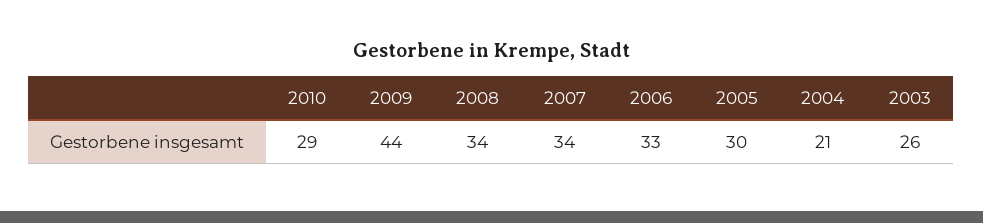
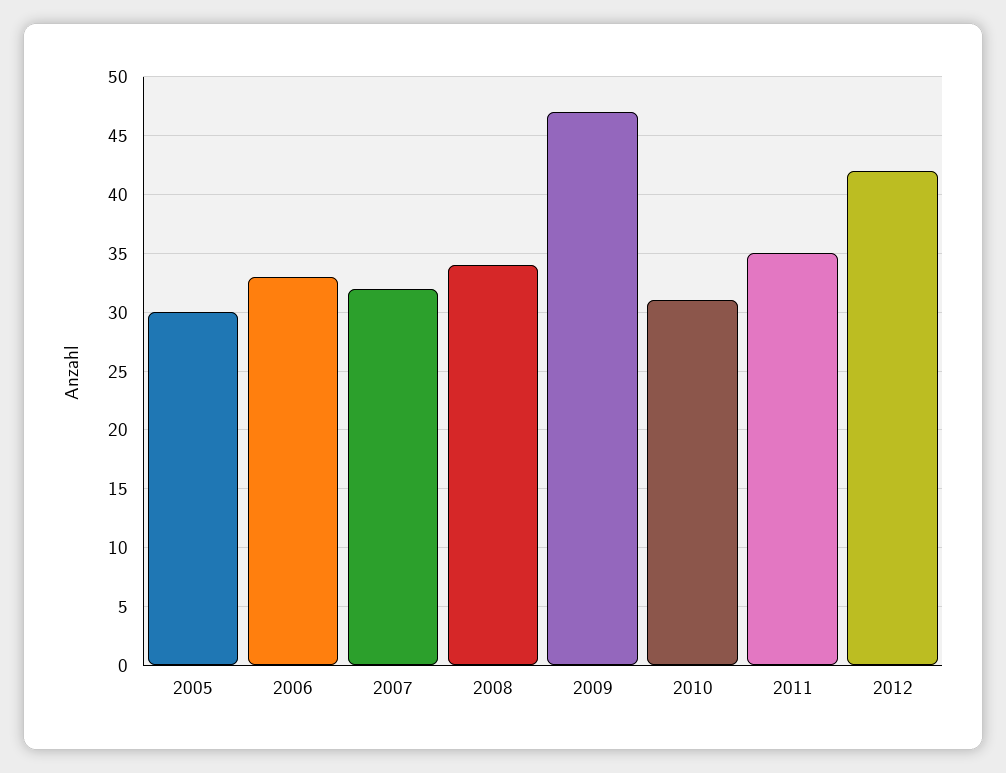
2010: 29 -> 31
2009: 44 -> 47
2007: 34 -> 32
2004: 21 -> none
2003: 26 -> none
2011: none -> 35
2012: none -> 42

